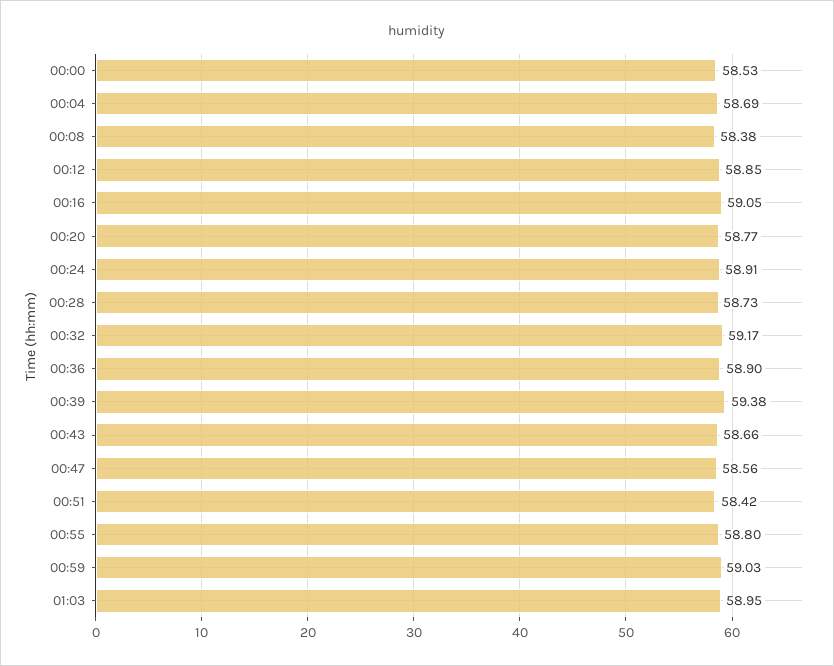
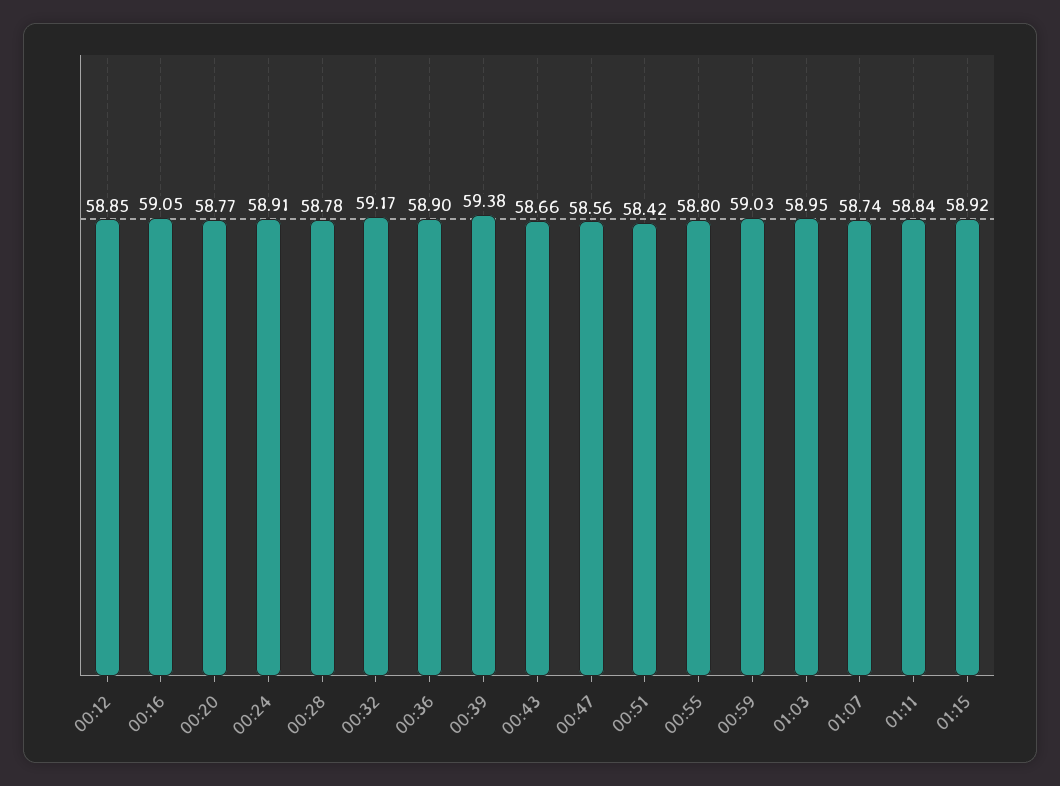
00:00: 58.53 -> none
00:04: 58.69 -> none
00:08: 58.38 -> none
00:28: 58.73 -> 58.78
01:07: none -> 58.74
01:11: none -> 58.84
01:15: none -> 58.92

